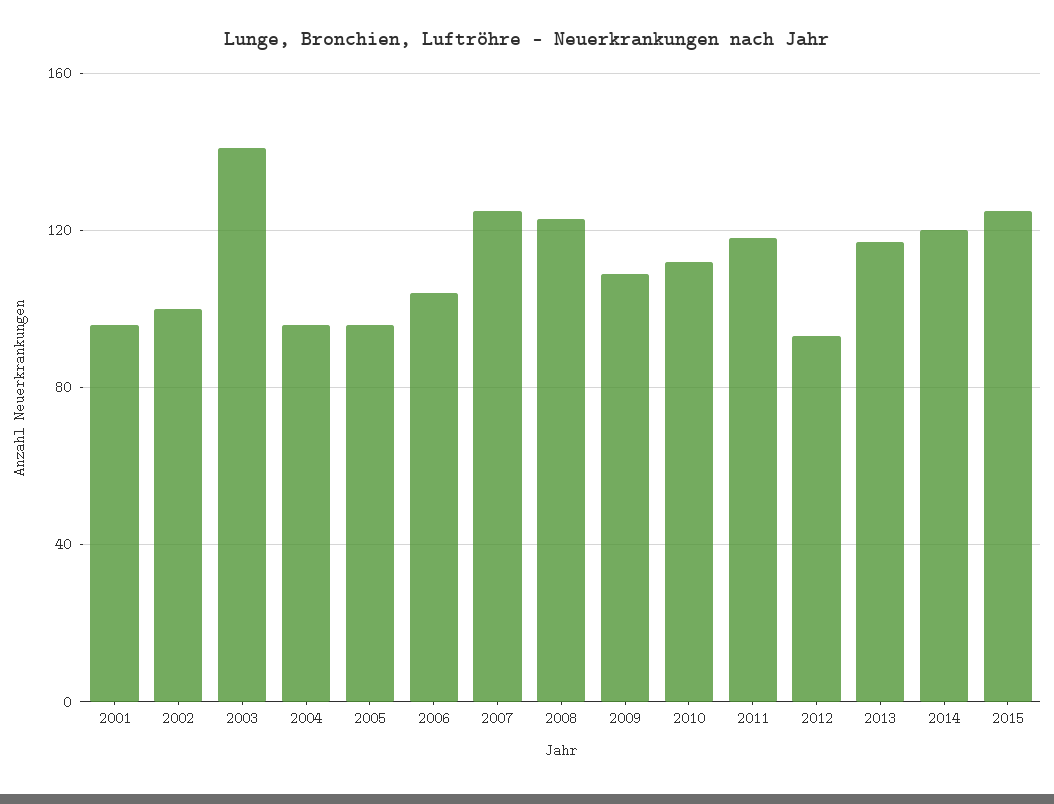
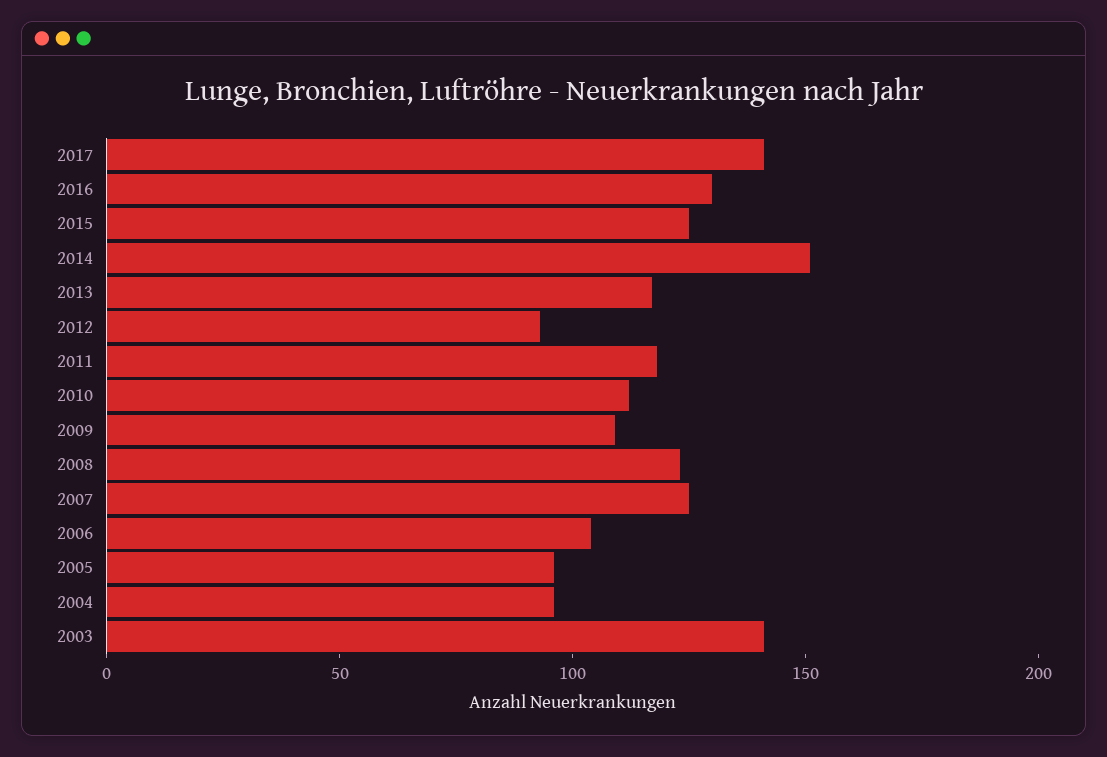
2001: 95 -> none
2002: 100 -> none
2014: 120 -> 150
2017: none -> 140
2016: none -> 130

